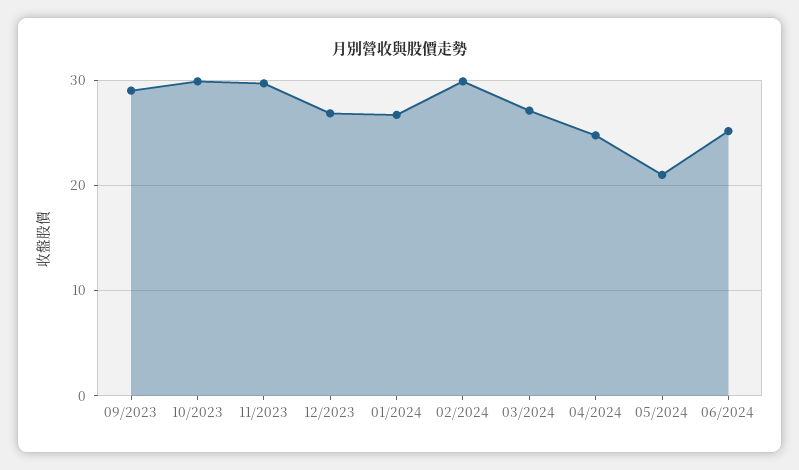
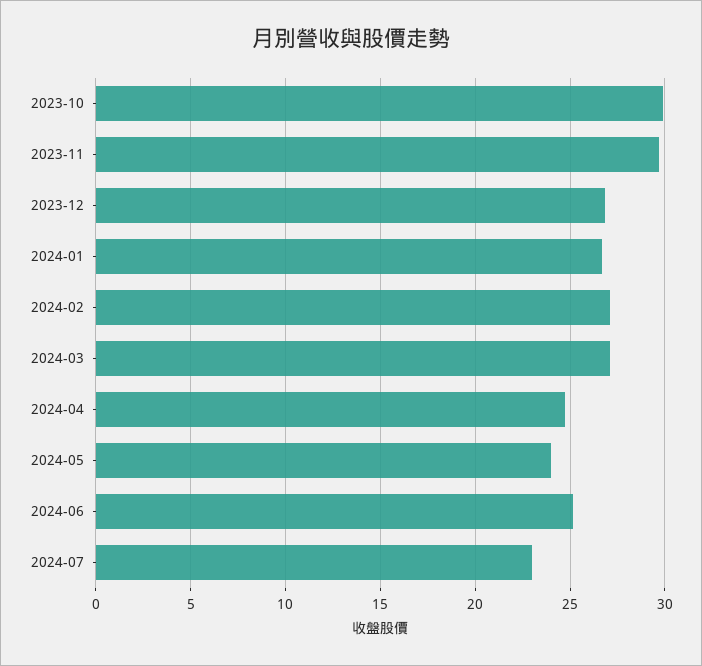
09/2023: 29 -> none
02/2024: 30 -> 27
05/2024: 21 -> 24
2024-07: none -> 23

